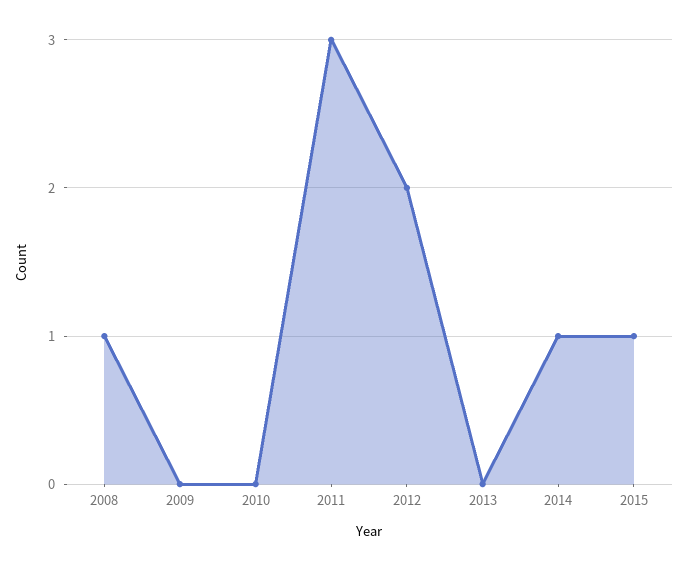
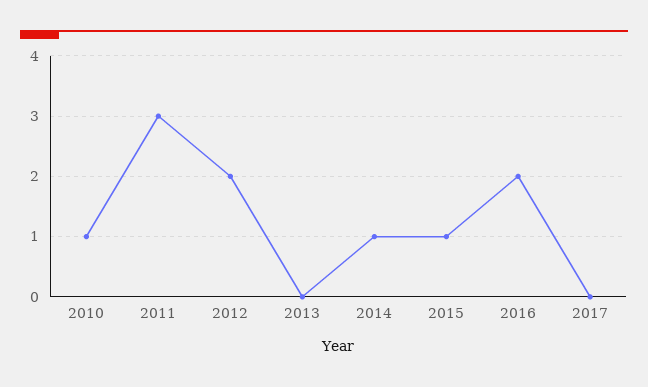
2008: 1 -> none
2009: 0 -> none
2010: 0 -> 1
2016: none -> 2
2017: none -> 0

